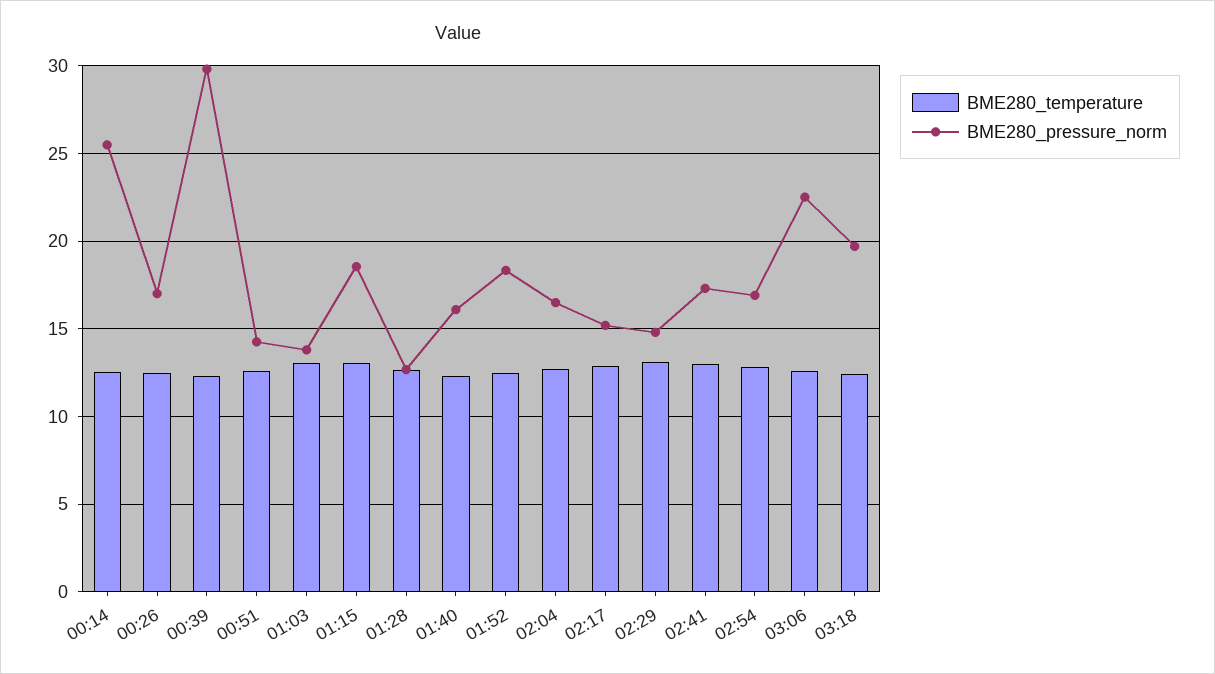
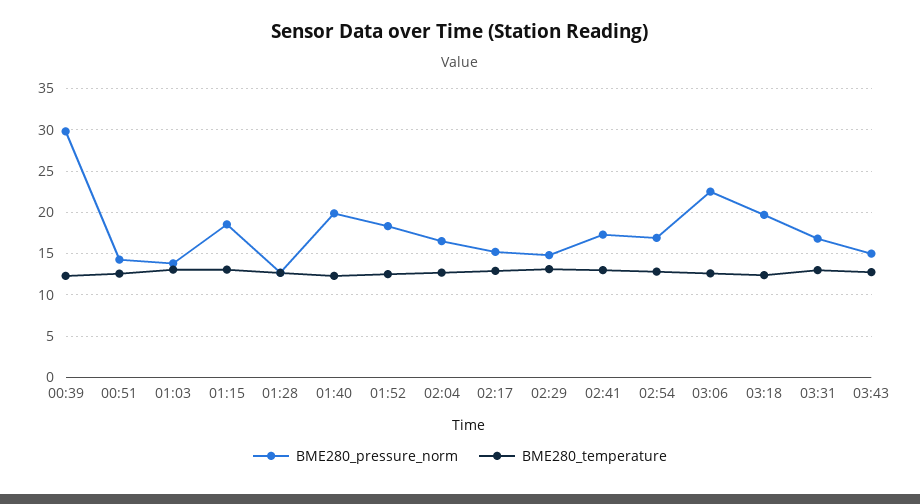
BME280_temperature, 00:14: 12.5 -> none
BME280_pressure_norm, 00:14: 25.5 -> none
BME280_temperature, 00:26: 12.5 -> none
BME280_pressure_norm, 00:26: 17 -> none
BME280_pressure_norm, 01:40: 16 -> 20
BME280_pressure_norm, 03:31: none -> 17
BME280_temperature, 03:31: none -> 13
BME280_pressure_norm, 03:43: none -> 15
BME280_temperature, 03:43: none -> 13

